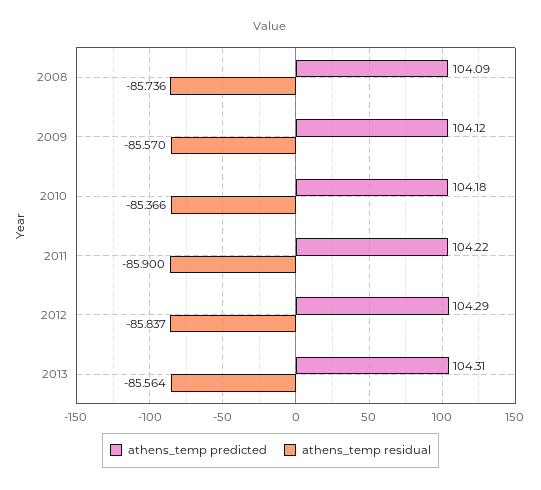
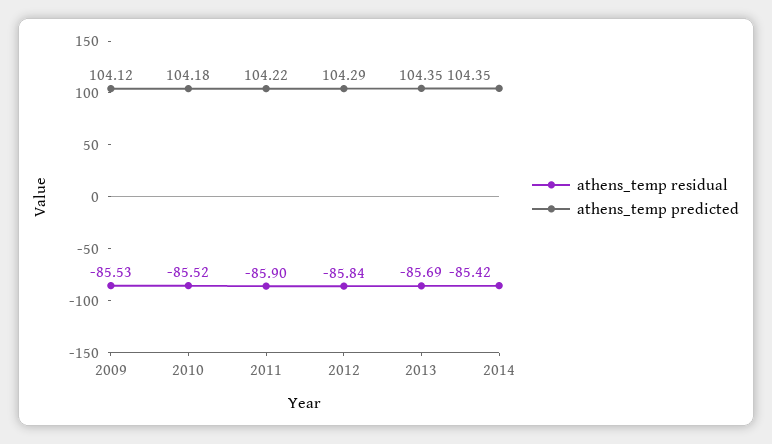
athens_temp predicted, 2008: 104.09 -> none
athens_temp residual, 2008: -85.736 -> none
athens_temp residual, 2009: -85.57 -> -85.53
athens_temp residual, 2010: -85.366 -> -85.52
athens_temp predicted, 2013: 104.31 -> 104.35
athens_temp residual, 2013: -85.564 -> -85.69
athens_temp residual, 2014: none -> -85.42
athens_temp predicted, 2014: none -> 104.35

